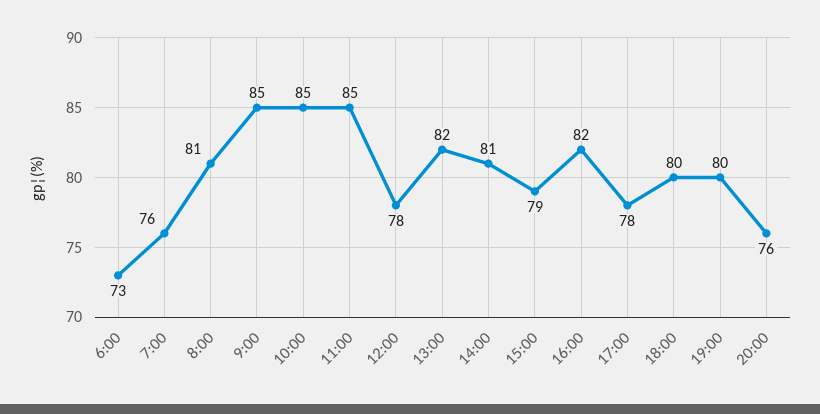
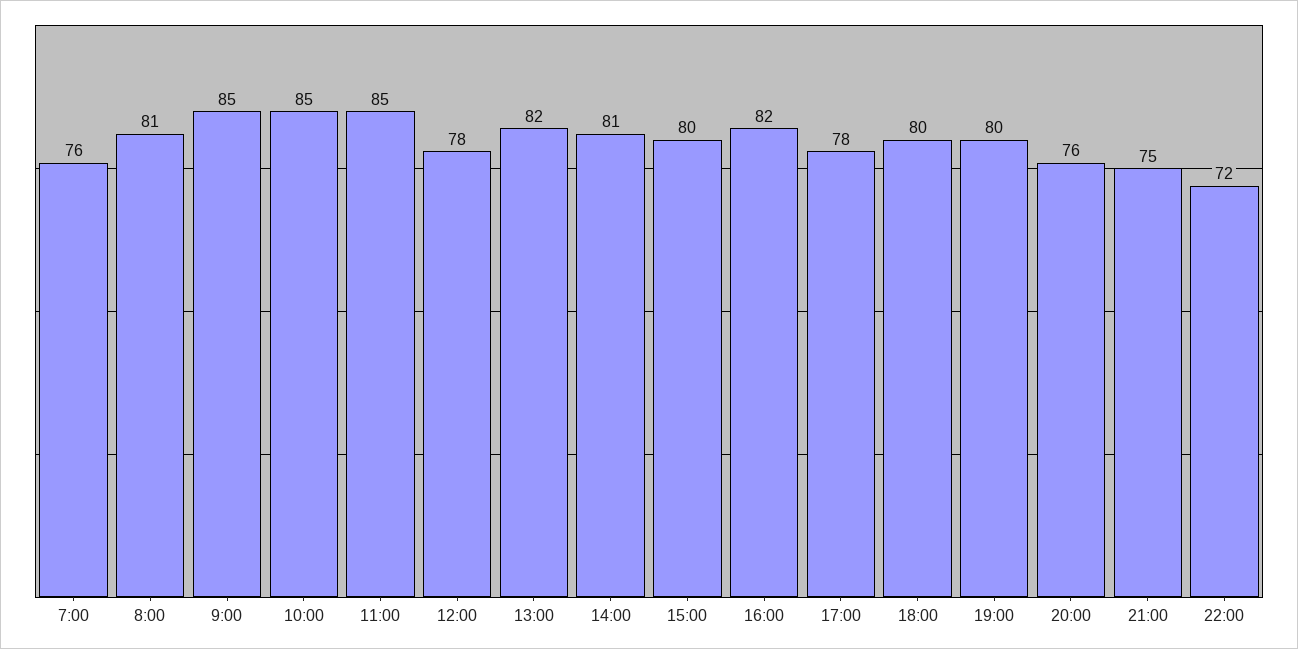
6:00: 73 -> none
15:00: 79 -> 80
21:00: none -> 75
22:00: none -> 72

